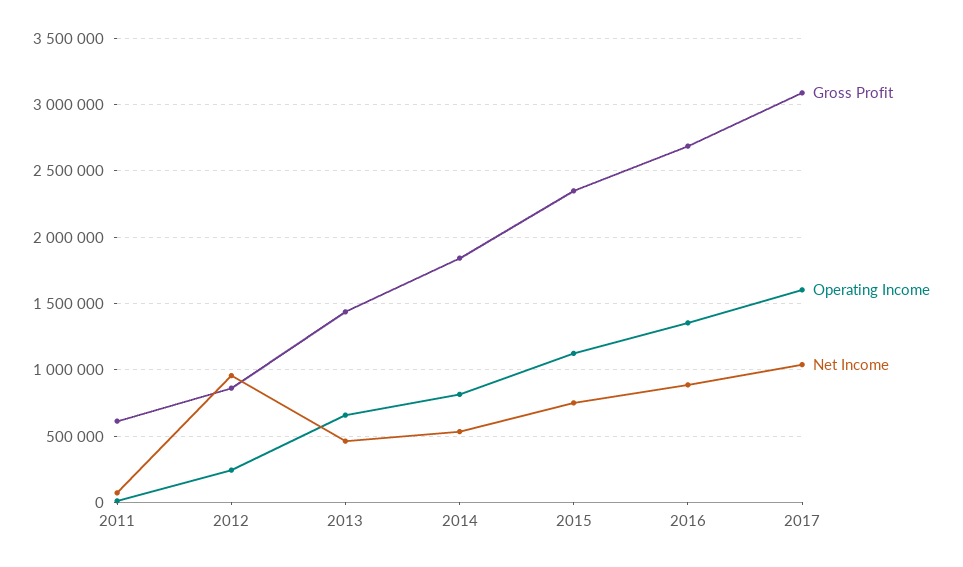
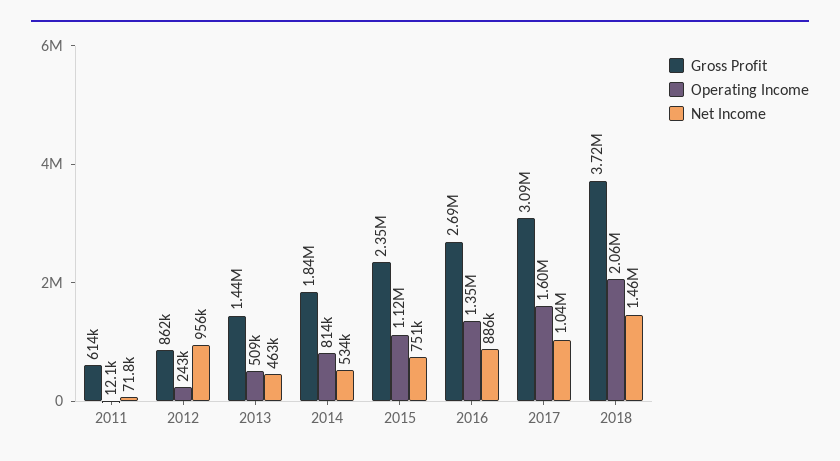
Operating Income, 2013: 650000 -> 509000
Gross Profit, 2018: none -> 3720000
Operating Income, 2018: none -> 2060000
Net Income, 2018: none -> 1460000

